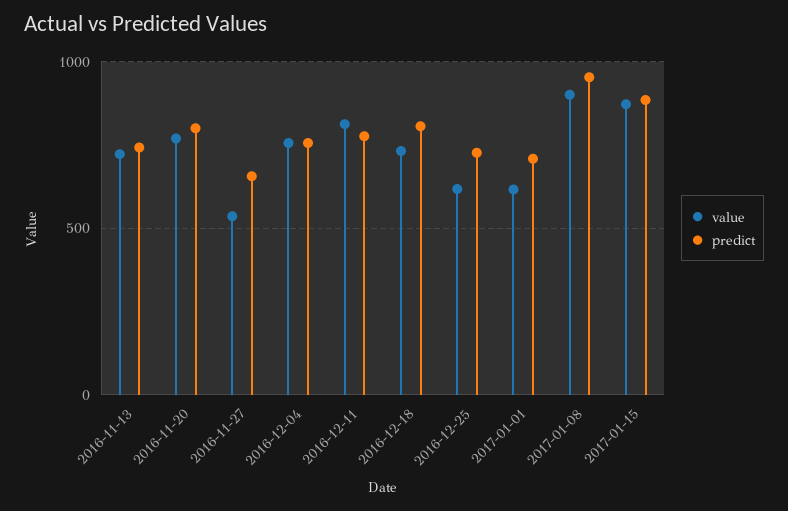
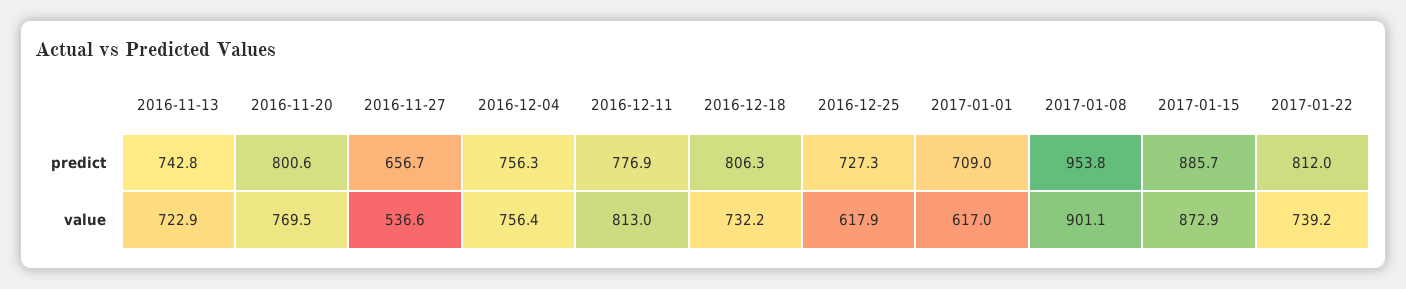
predict, 2017-01-22: none -> 812
value, 2017-01-22: none -> 739.2

